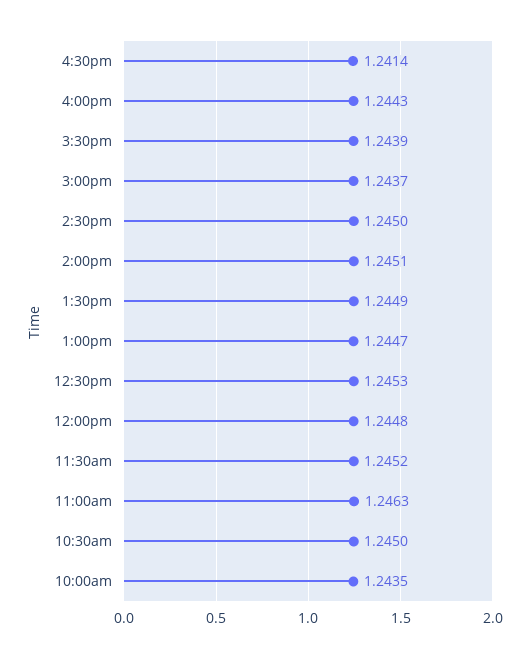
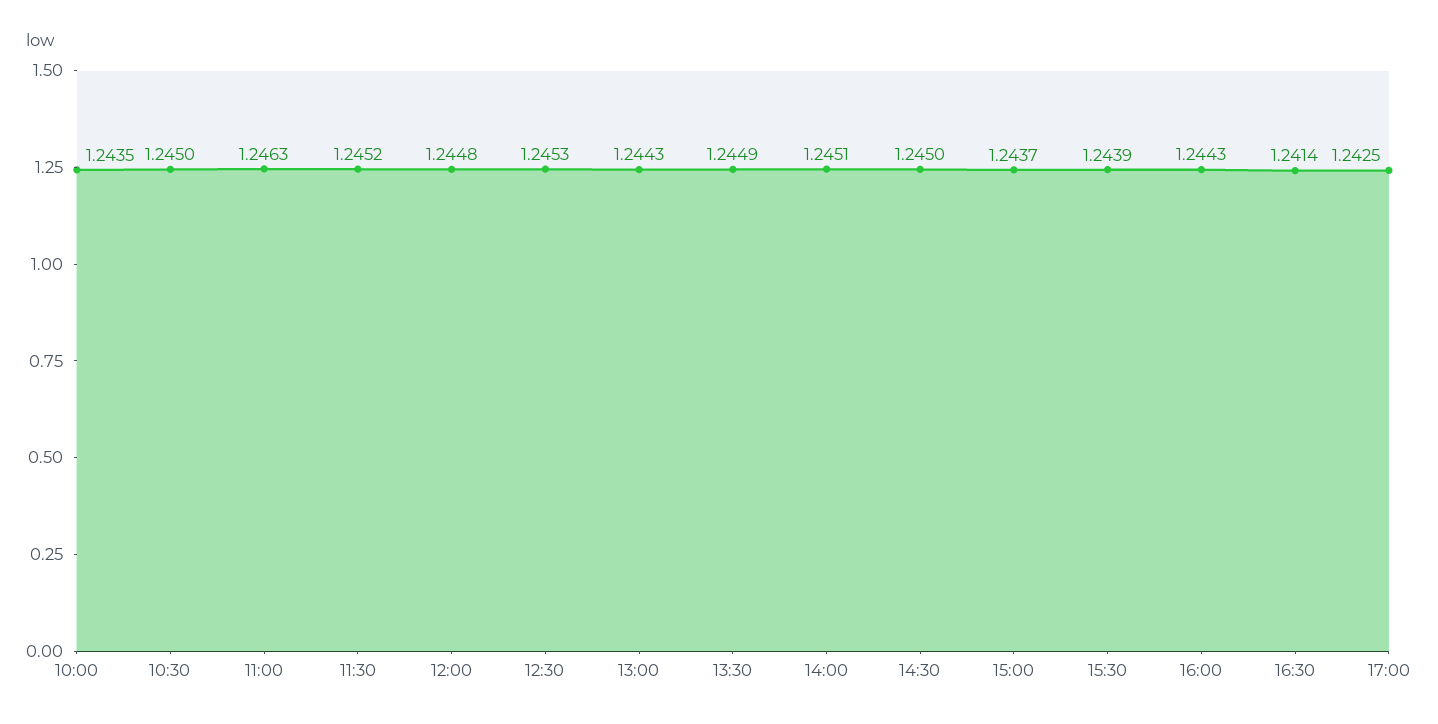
1:00pm: 1.2447 -> 1.2443
17:00: none -> 1.2425

